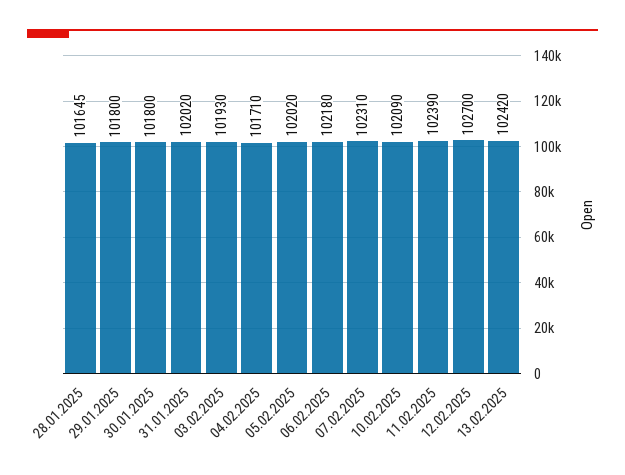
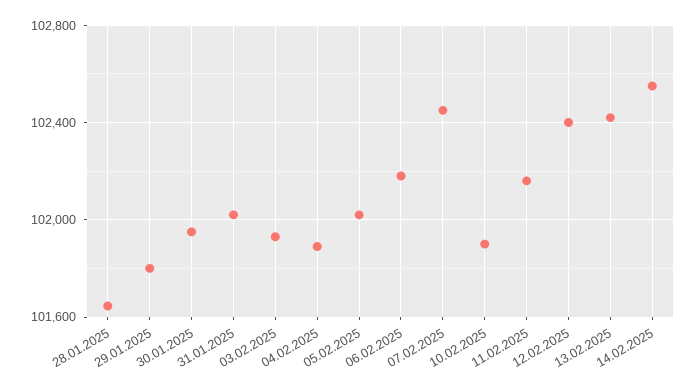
30.01.2025: 101800 -> 101950
04.02.2025: 101710 -> 101900
07.02.2025: 102310 -> 102450
10.02.2025: 102090 -> 101900
11.02.2025: 102390 -> 102150
12.02.2025: 102700 -> 102400
14.02.2025: none -> 102550

